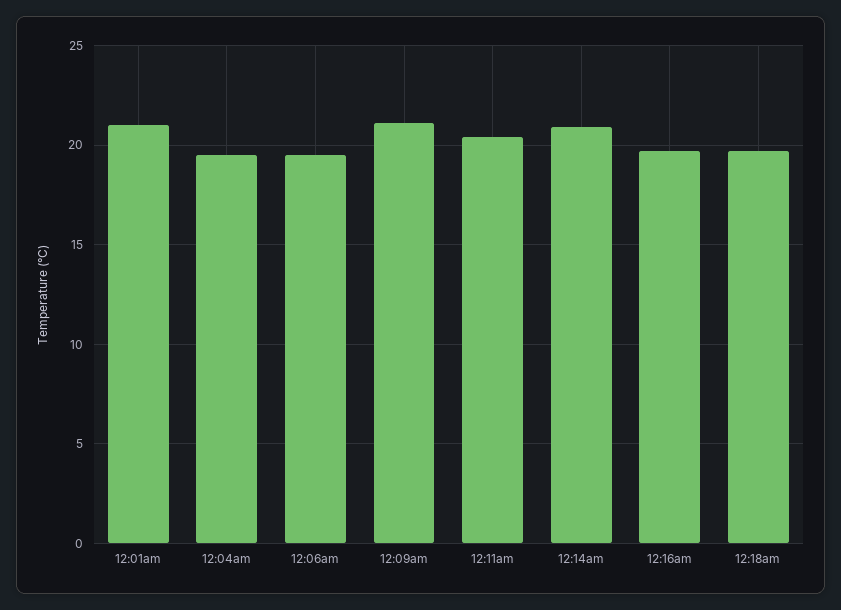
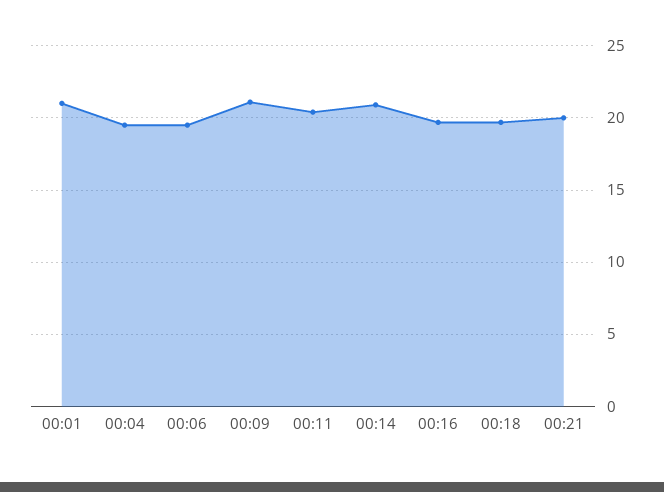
00:21: none -> 20

